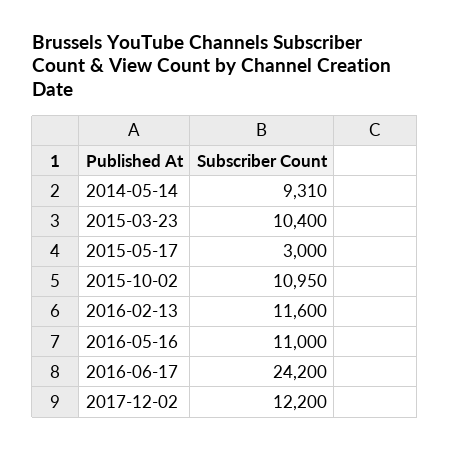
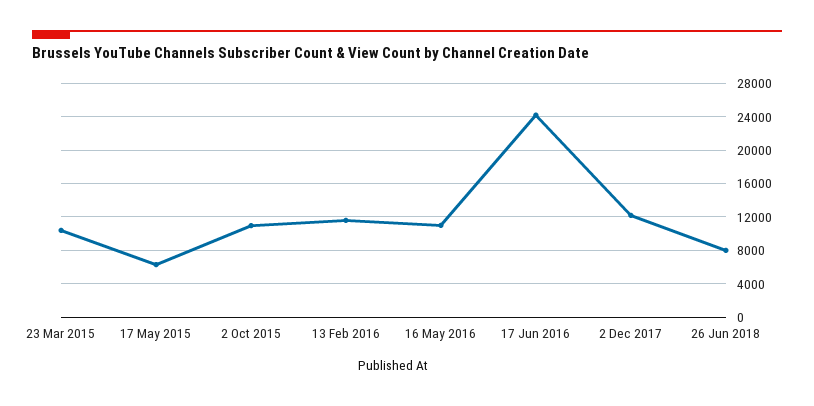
2014-05-14: 9310 -> none
2015-05-17: 3000 -> 6000
26 Jun 2018: none -> 8000

